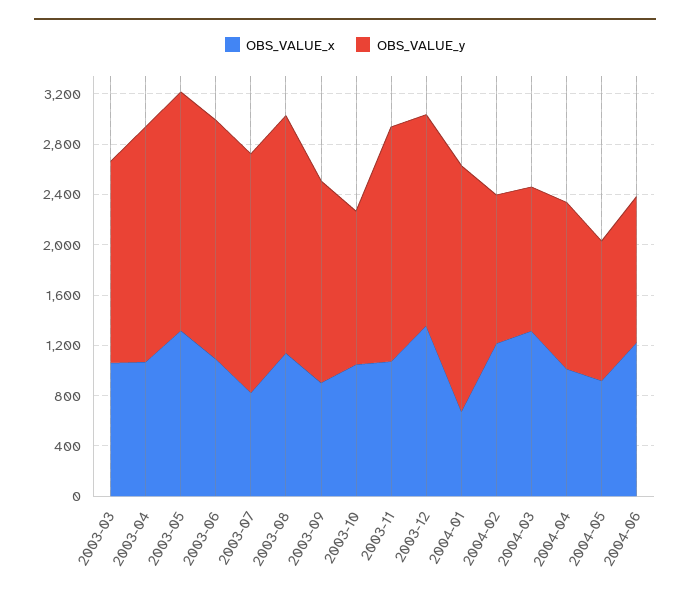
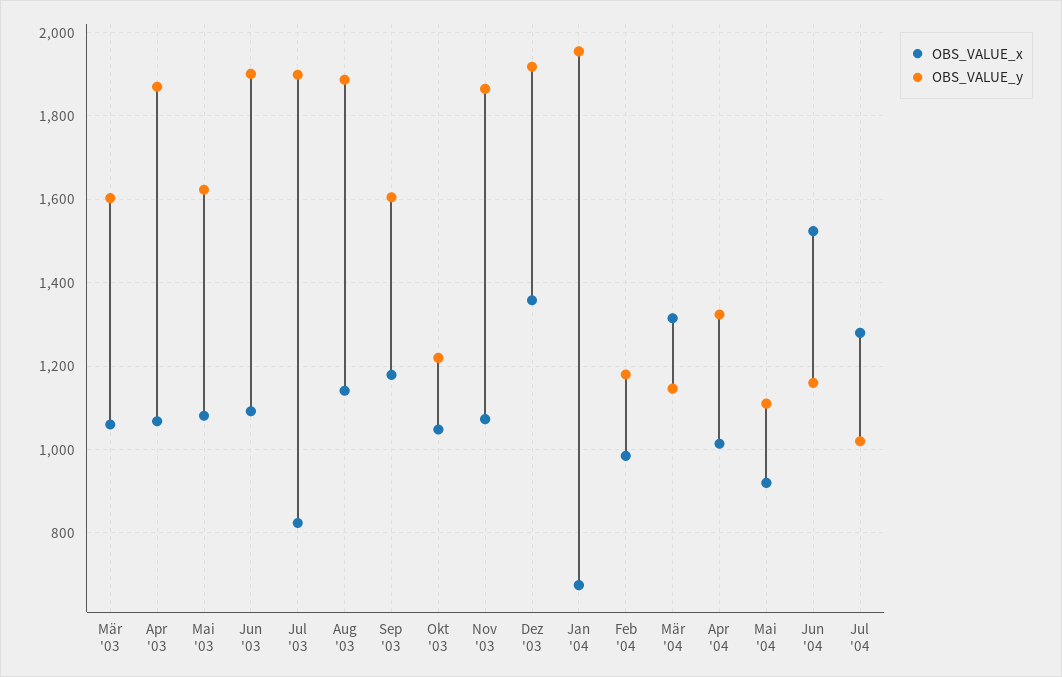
OBS_VALUE_x, 2003-05: 1300 -> 1080
OBS_VALUE_y, 2003-05: 1900 -> 1620
OBS_VALUE_x, 2003-09: 900 -> 1180
OBS_VALUE_y, 2003-12: 1700 -> 1920
OBS_VALUE_x, 2004-02: 1200 -> 980
OBS_VALUE_x, 2004-06: 1200 -> 1520
OBS_VALUE_x, Jul '04: none -> 1280
OBS_VALUE_y, Jul '04: none -> 1020

